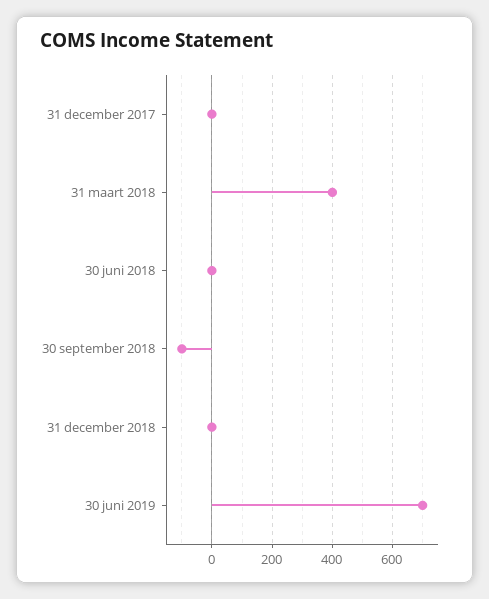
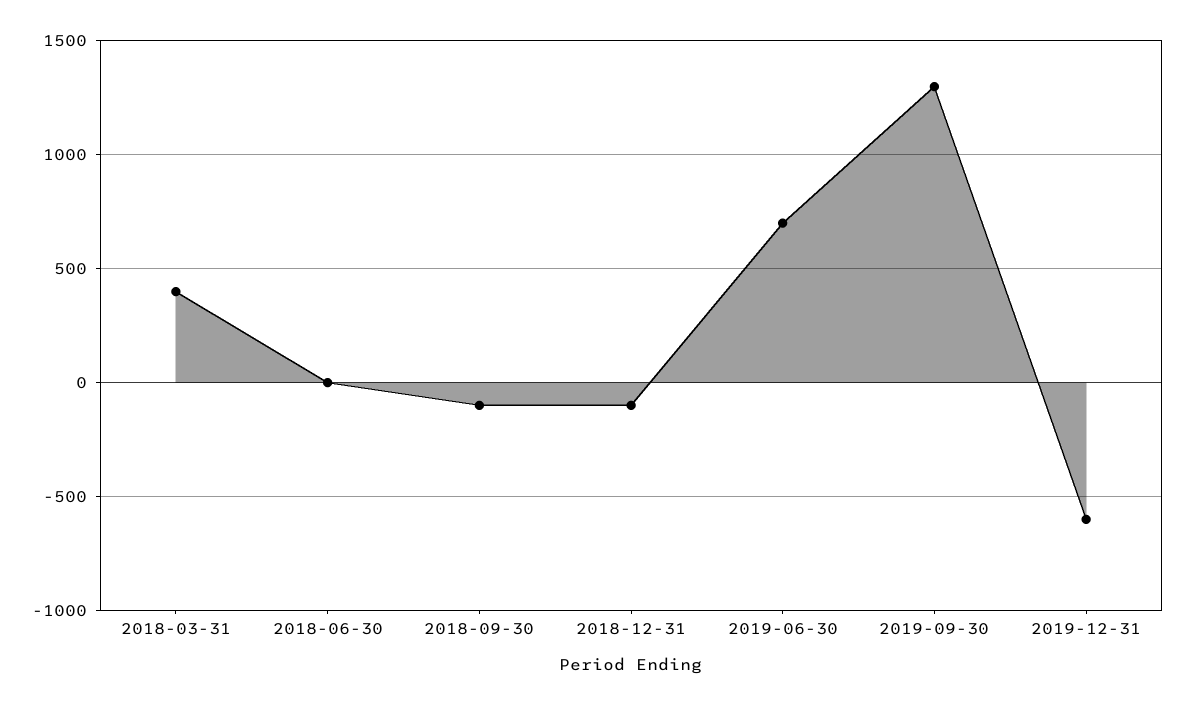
31 december 2017: 0 -> none
31 december 2018: 0 -> -100
2019-09-30: none -> 1300
2019-12-31: none -> -600

